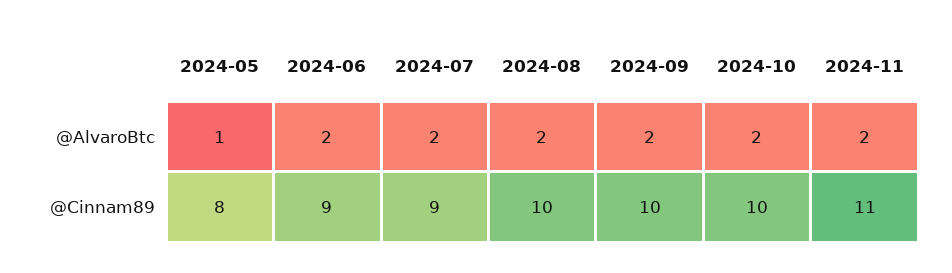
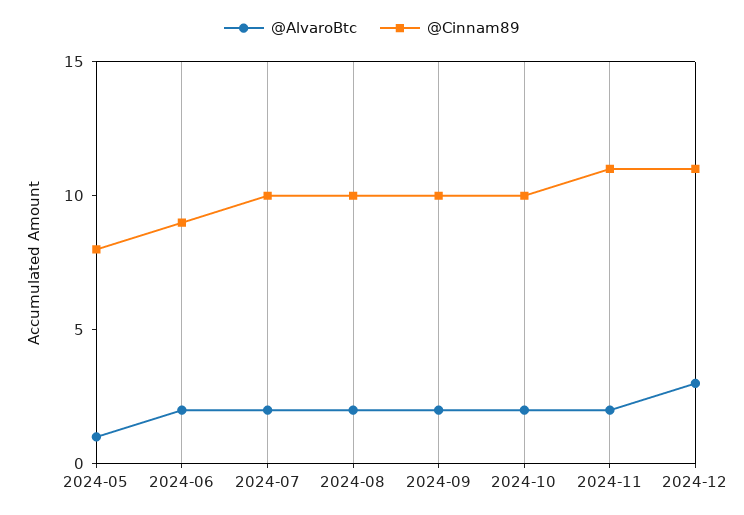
@Cinnam89, 2024-07: 9 -> 10
@AlvaroBtc, 2024-12: none -> 3
@Cinnam89, 2024-12: none -> 11

